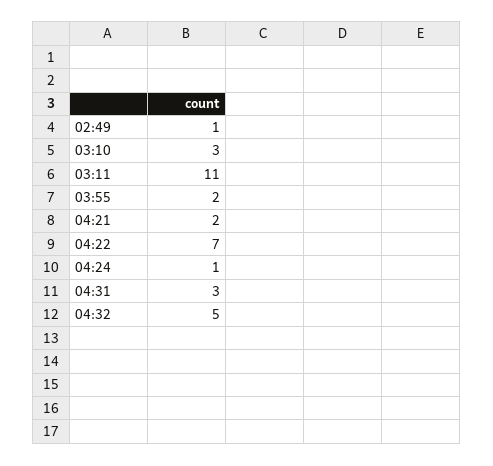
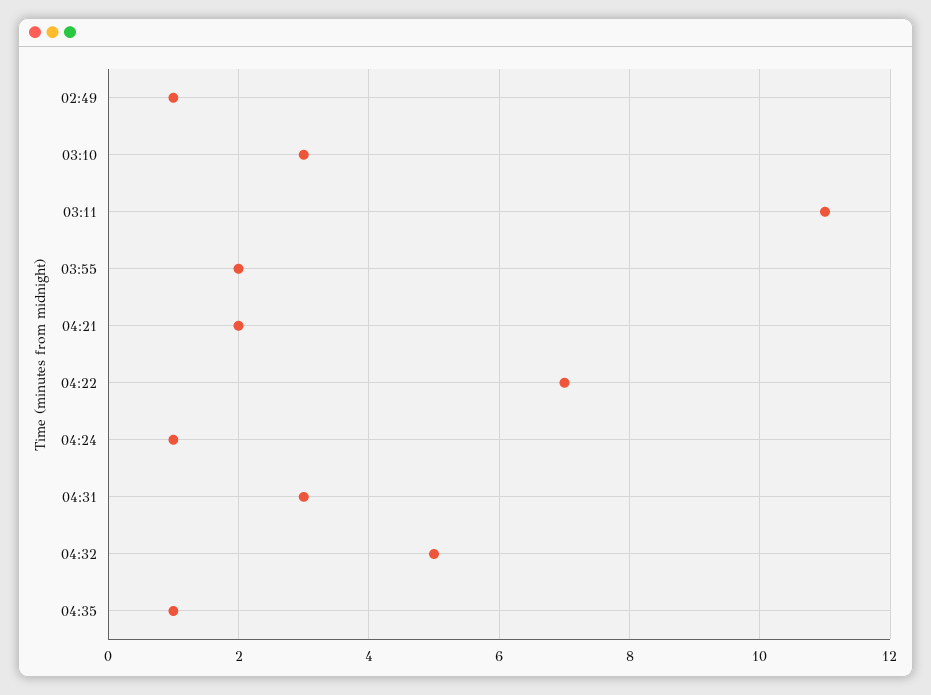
04:35: none -> 1

